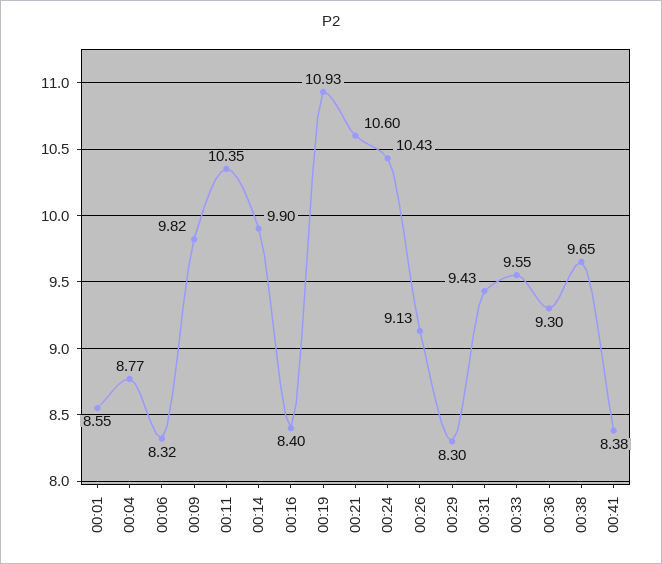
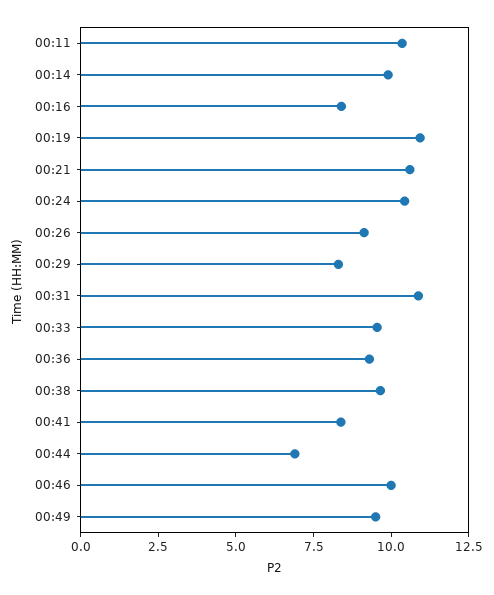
00:01: 8.55 -> none
00:04: 8.77 -> none
00:06: 8.32 -> none
00:09: 9.82 -> none
00:31: 9.43 -> 11
00:44: none -> 7
00:46: none -> 10
00:49: none -> 9.5

